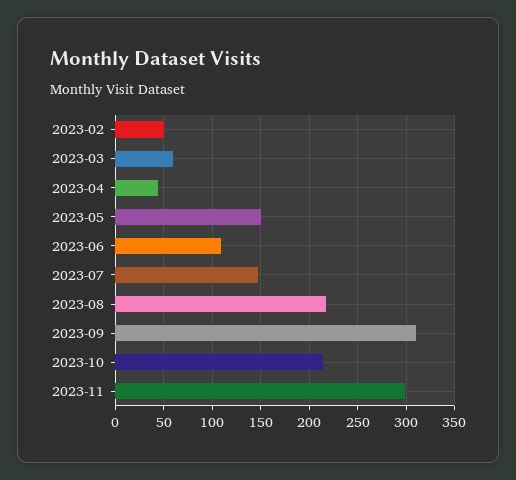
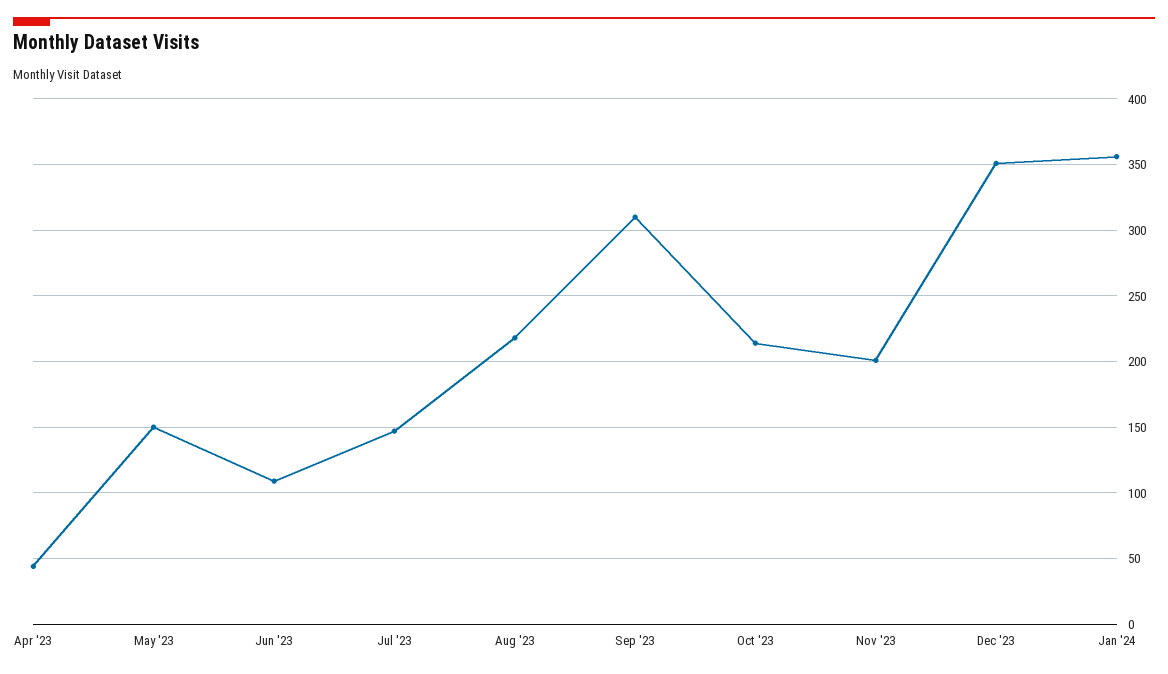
2023-02: 50 -> none
2023-03: 60 -> none
2023-11: 300 -> 200
Dec '23: none -> 350
Jan '24: none -> 355

